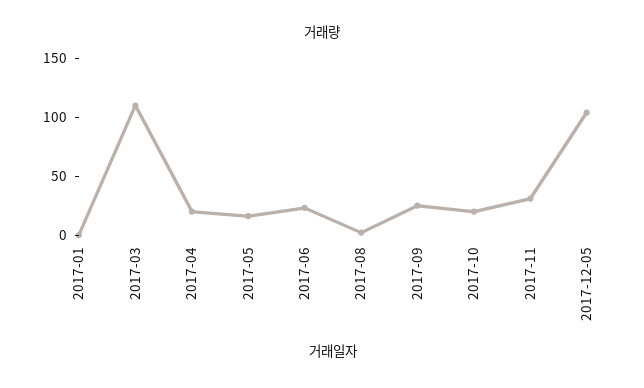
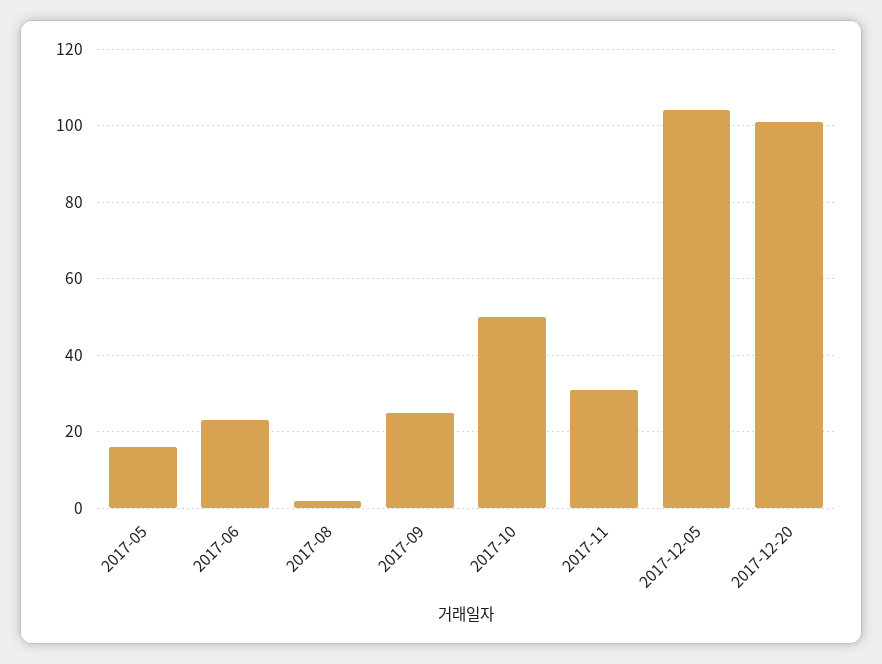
2017-01: 0 -> none
2017-03: 110 -> none
2017-04: 20 -> none
2017-10: 20 -> 50
2017-12-20: none -> 100

